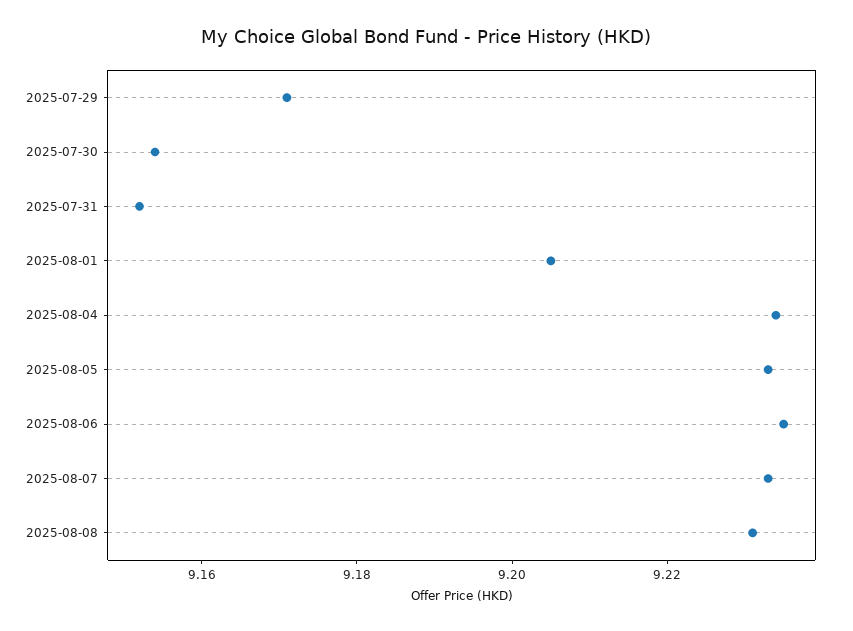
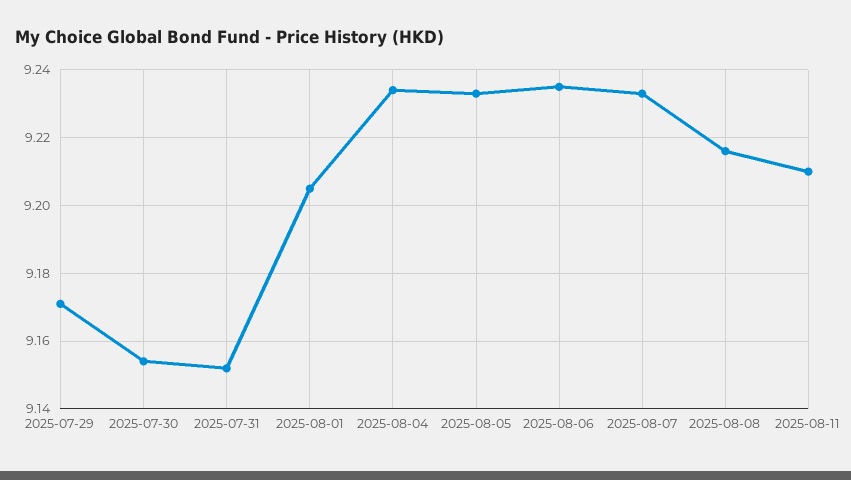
2025-08-08: 9.23 -> 9.215
2025-08-11: none -> 9.21

